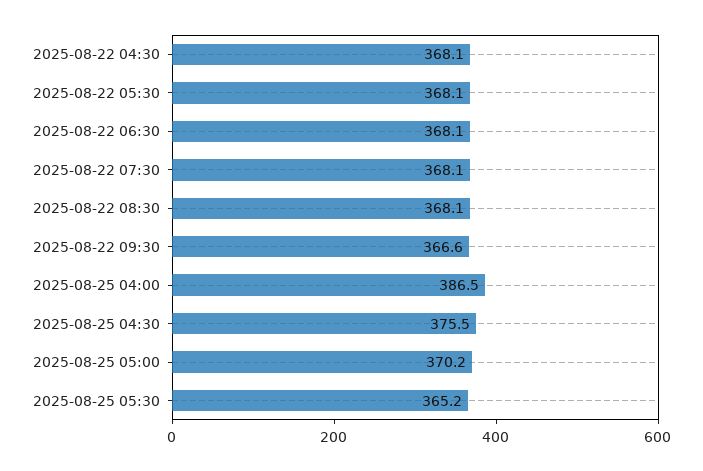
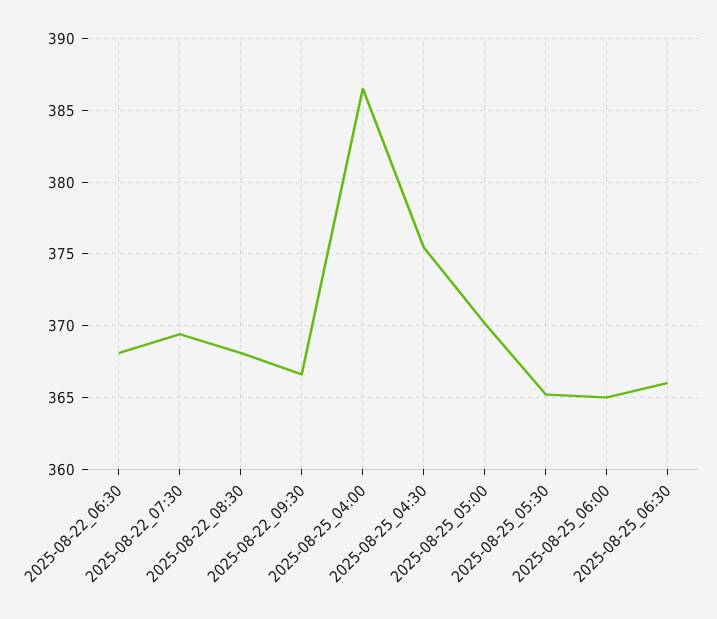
2025-08-22 04:30: 368.1 -> none
2025-08-22 05:30: 368.1 -> none
2025-08-22 07:30: 368.1 -> 369.5
2025-08-25_06:00: none -> 365
2025-08-25_06:30: none -> 366

